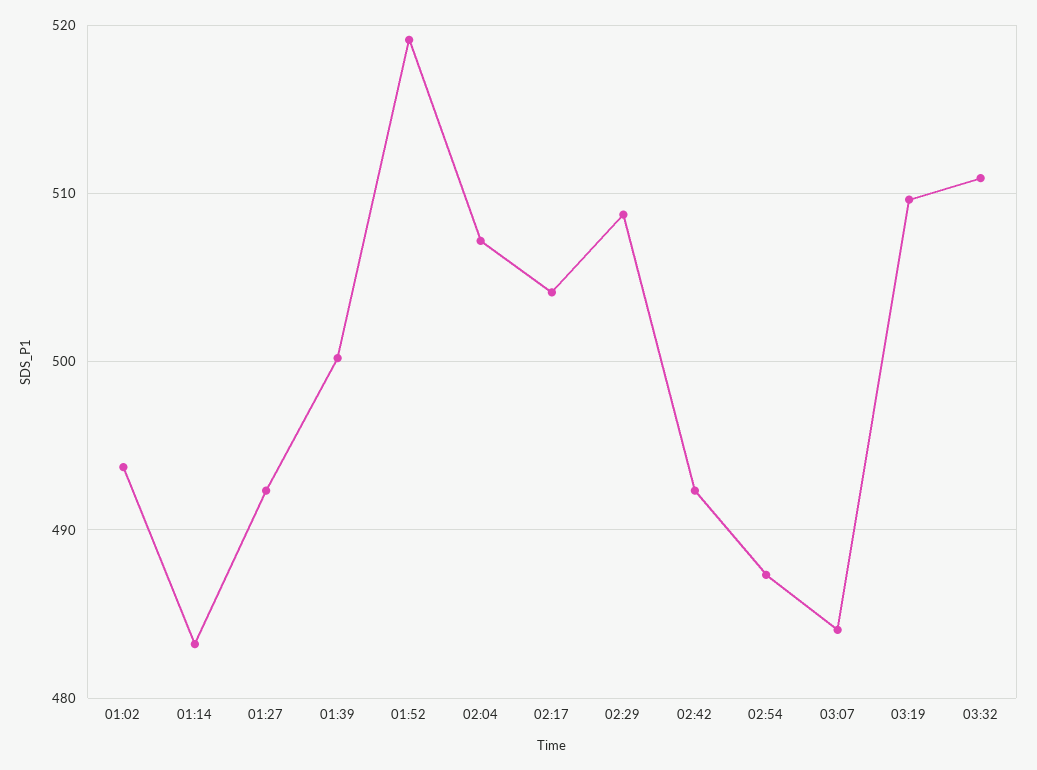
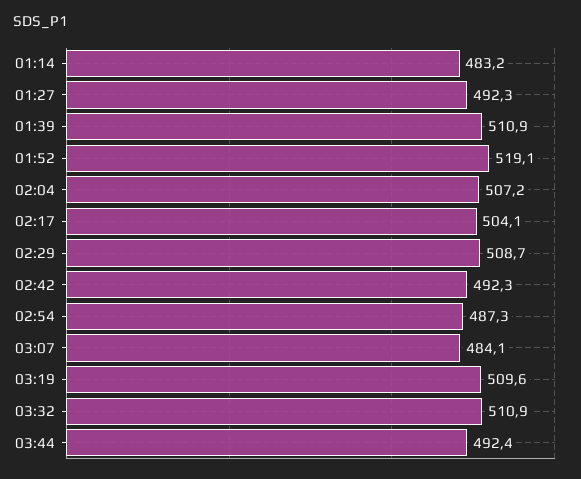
01:02: 494 -> none
01:39: 500 -> 510.9
03:44: none -> 492.4

